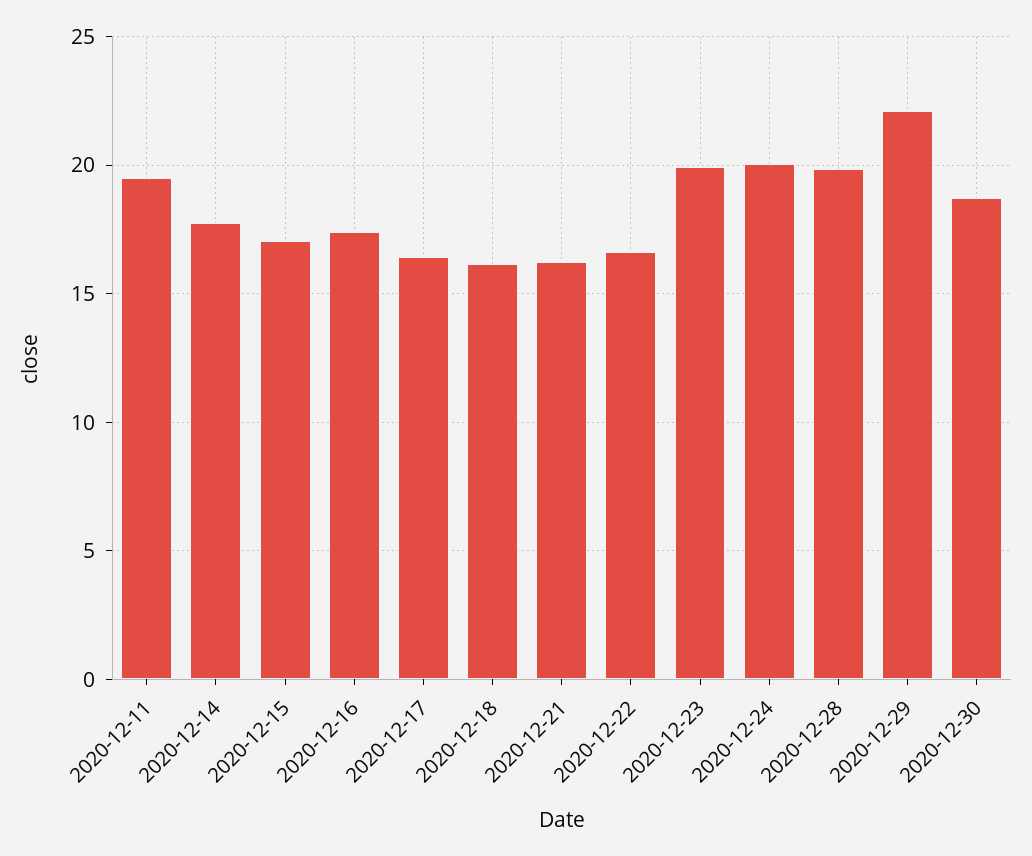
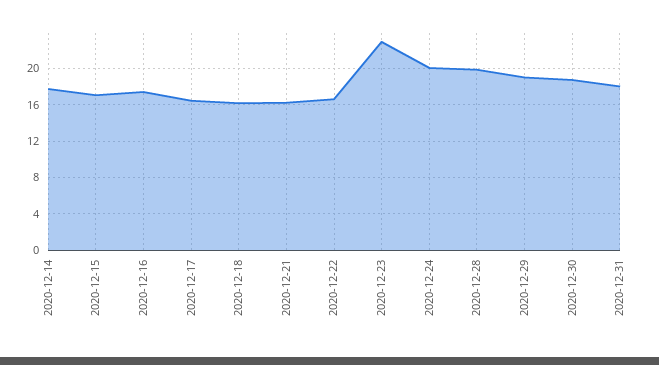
2020-12-11: 19.5 -> none
2020-12-23: 20 -> 23
2020-12-29: 22 -> 19
2020-12-31: none -> 18

